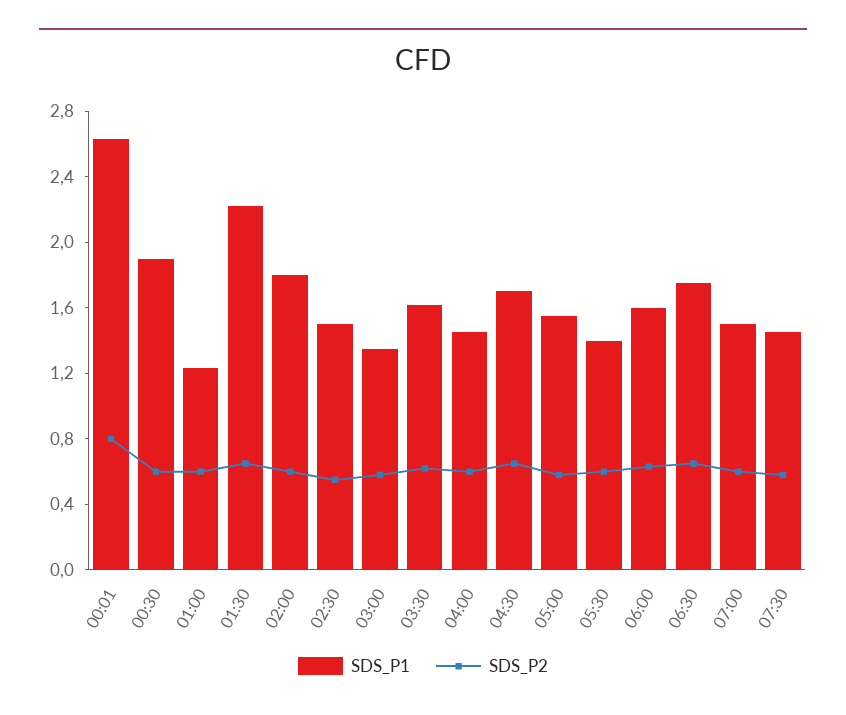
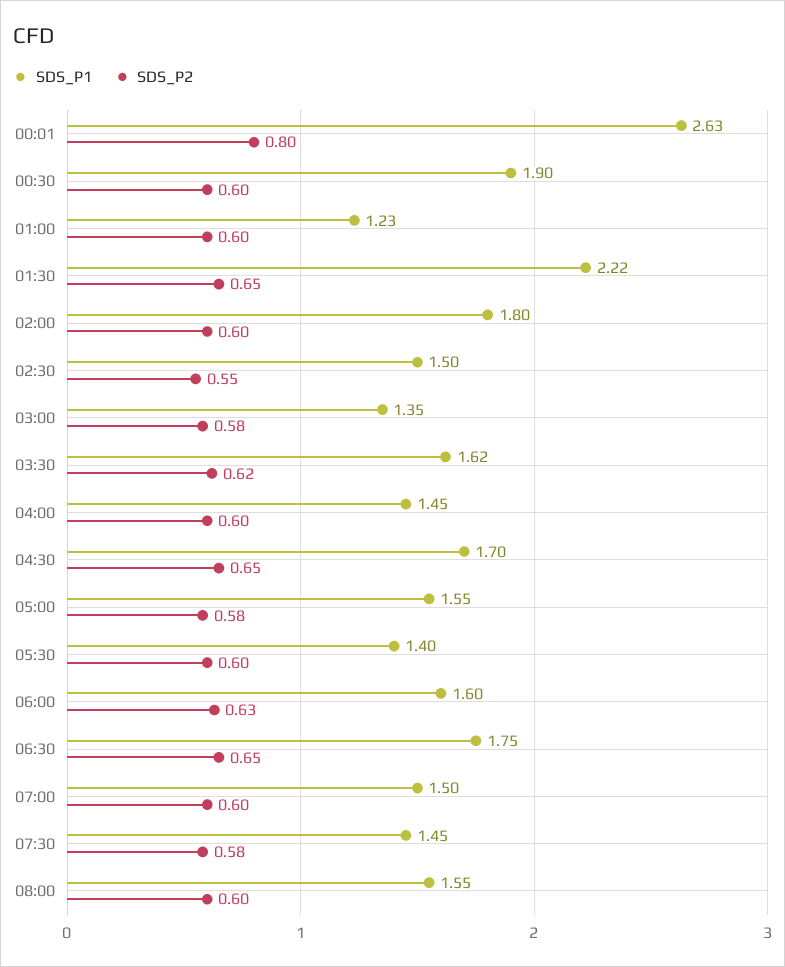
SDS_P1, 08:00: none -> 1.55
SDS_P2, 08:00: none -> 0.6

